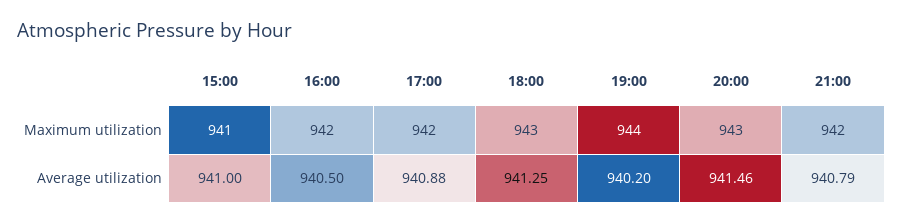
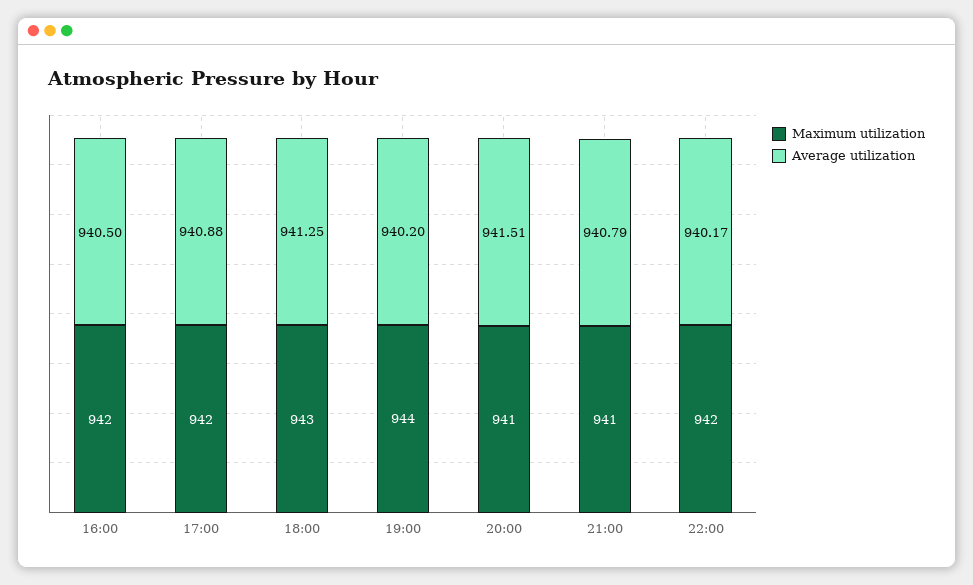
Maximum utilization, 15:00: 941 -> none
Maximum utilization, 20:00: 943 -> 941
Maximum utilization, 21:00: 942 -> 941
Average utilization, 15:00: 941 -> none
Average utilization, 20:00: 941.46 -> 941.51
Maximum utilization, 22:00: none -> 942
Average utilization, 22:00: none -> 940.17

